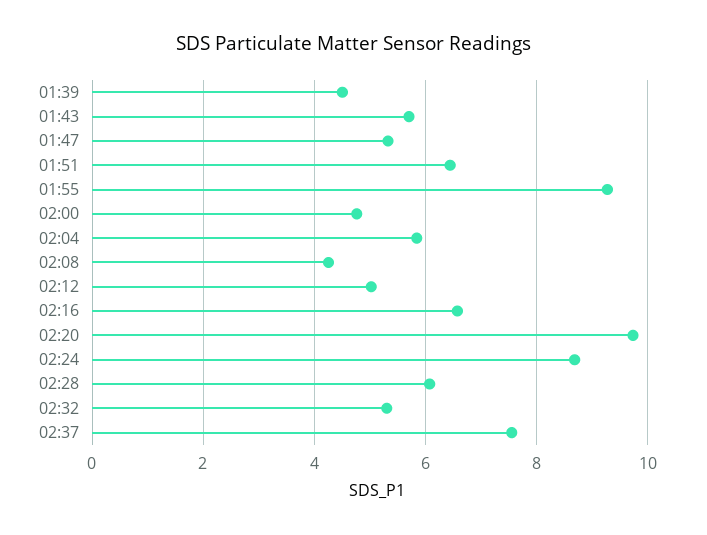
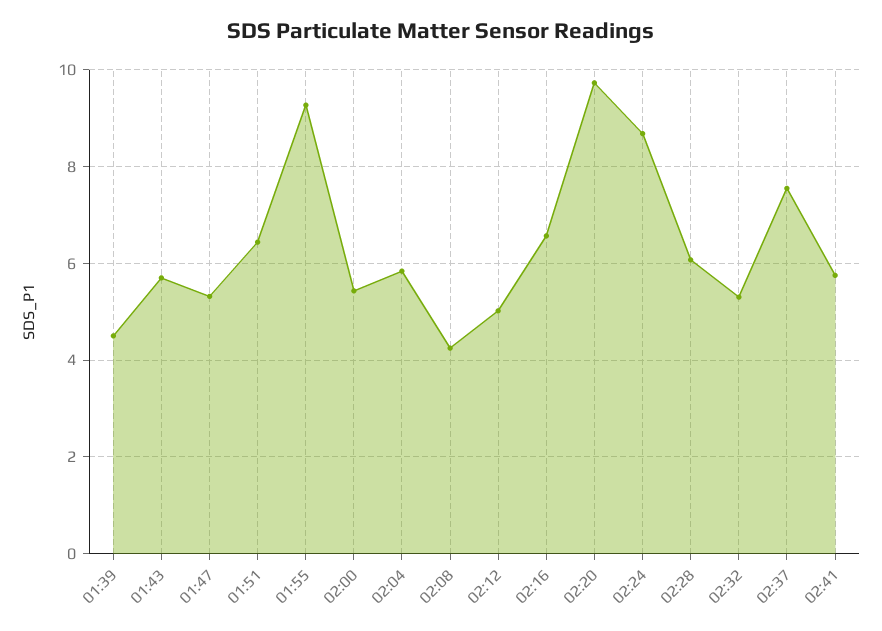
02:00: 4.8 -> 5.4
02:41: none -> 5.8

